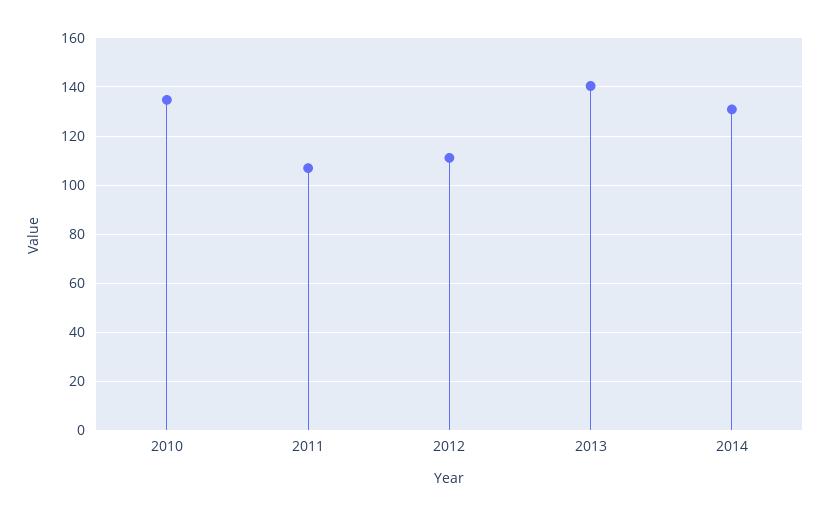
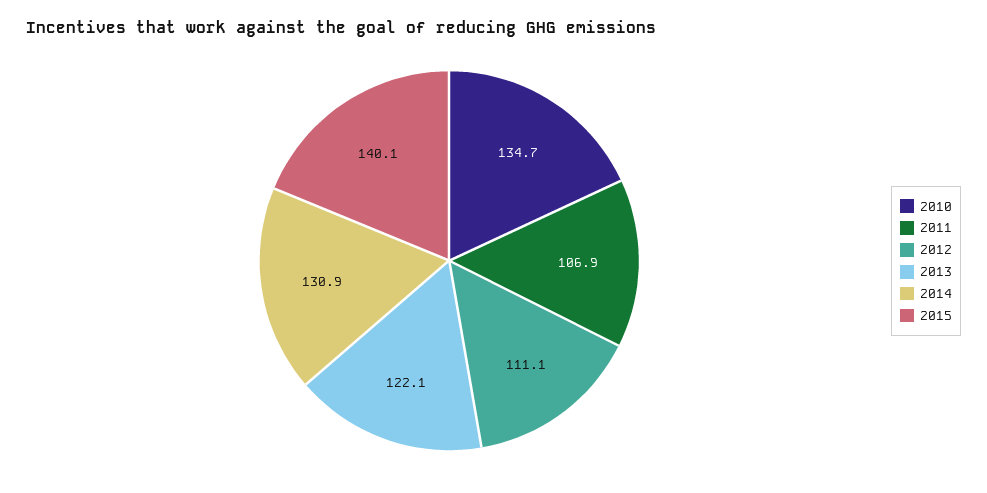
2013: 140 -> 122.1
2015: none -> 140.1

